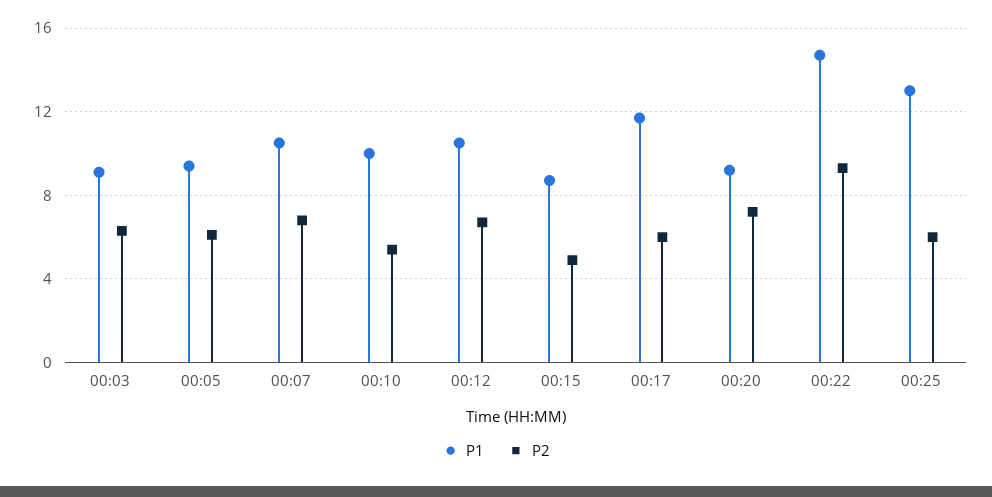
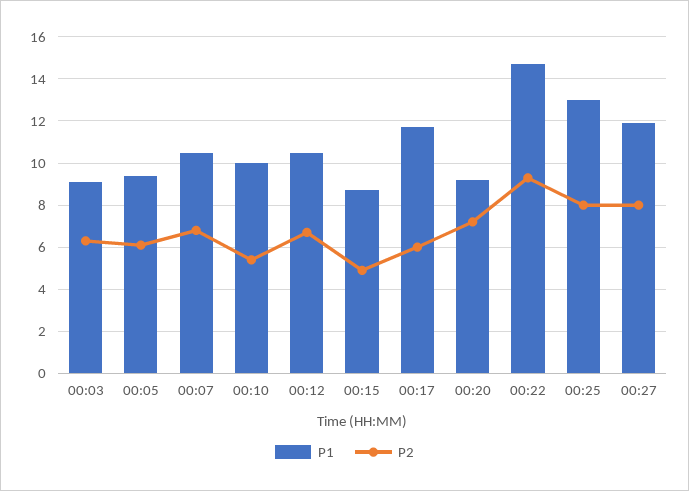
P2, 00:25: 6 -> 8
P1, 00:27: none -> 12
P2, 00:27: none -> 8

